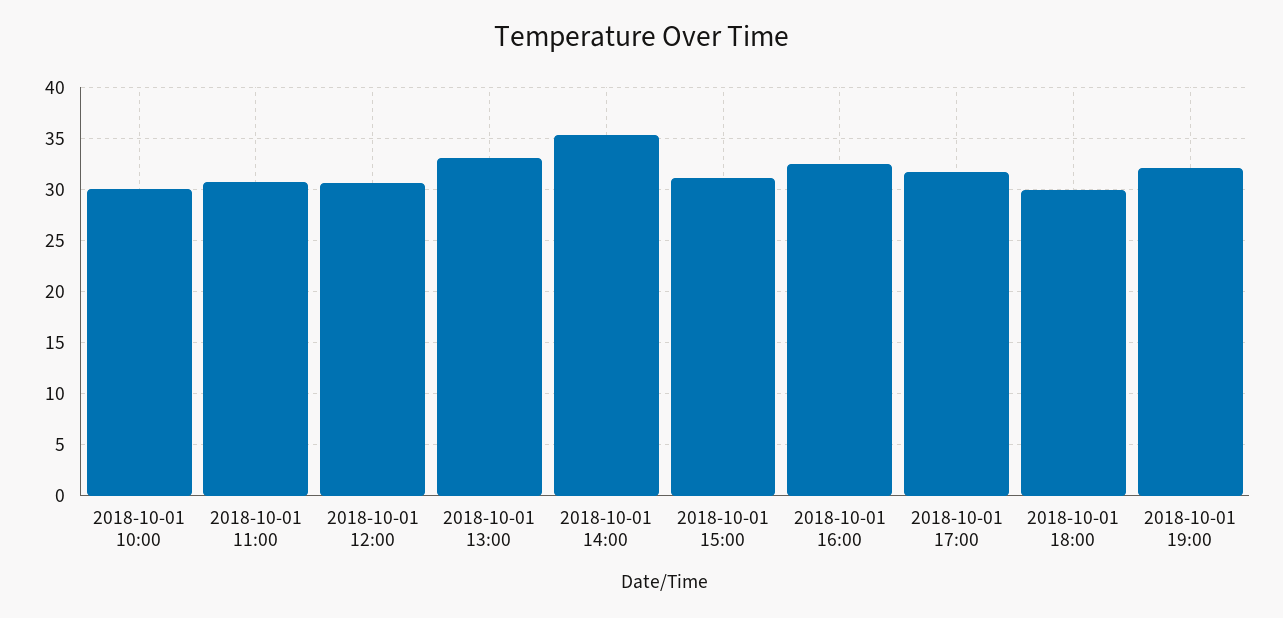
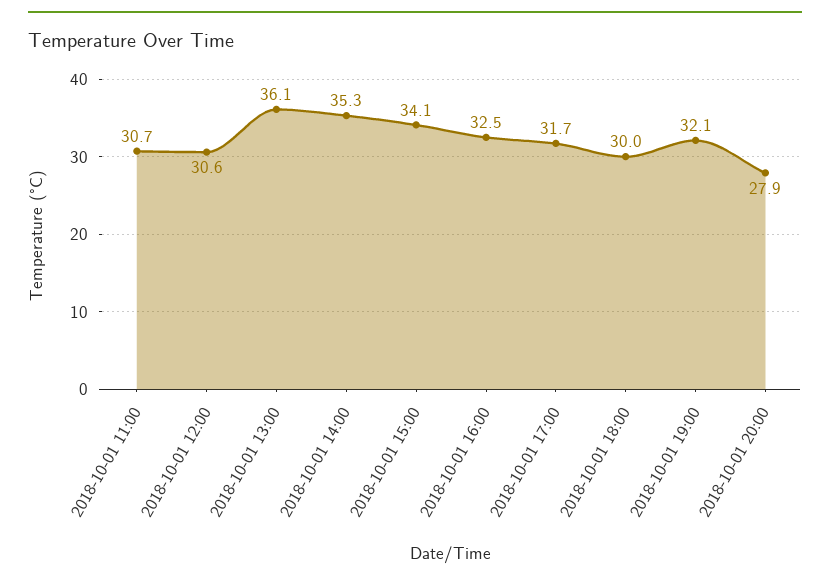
2018-10-01 10:00: 30 -> none
2018-10-01 13:00: 33 -> 36.1
2018-10-01 15:00: 31 -> 34.1
2018-10-01 20:00: none -> 27.9

